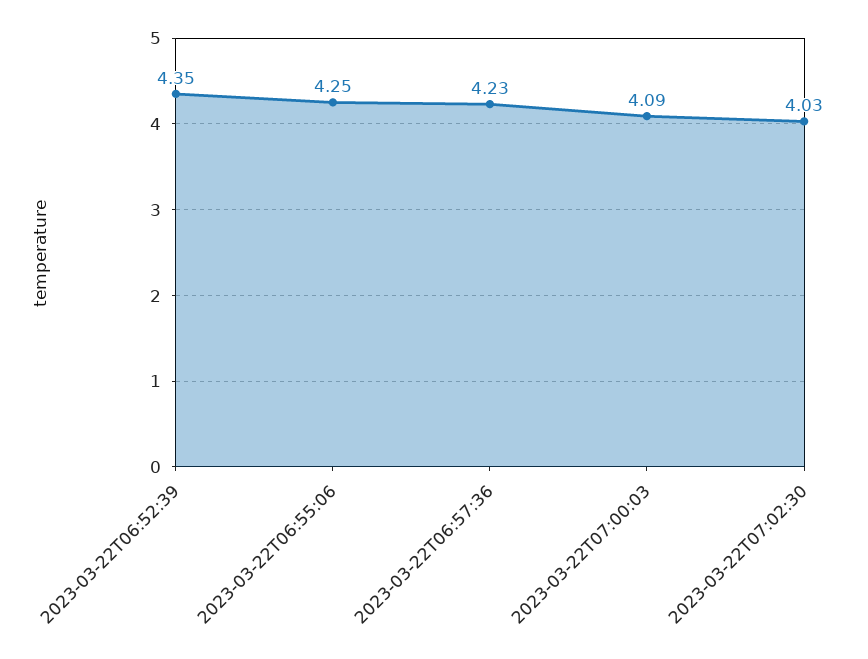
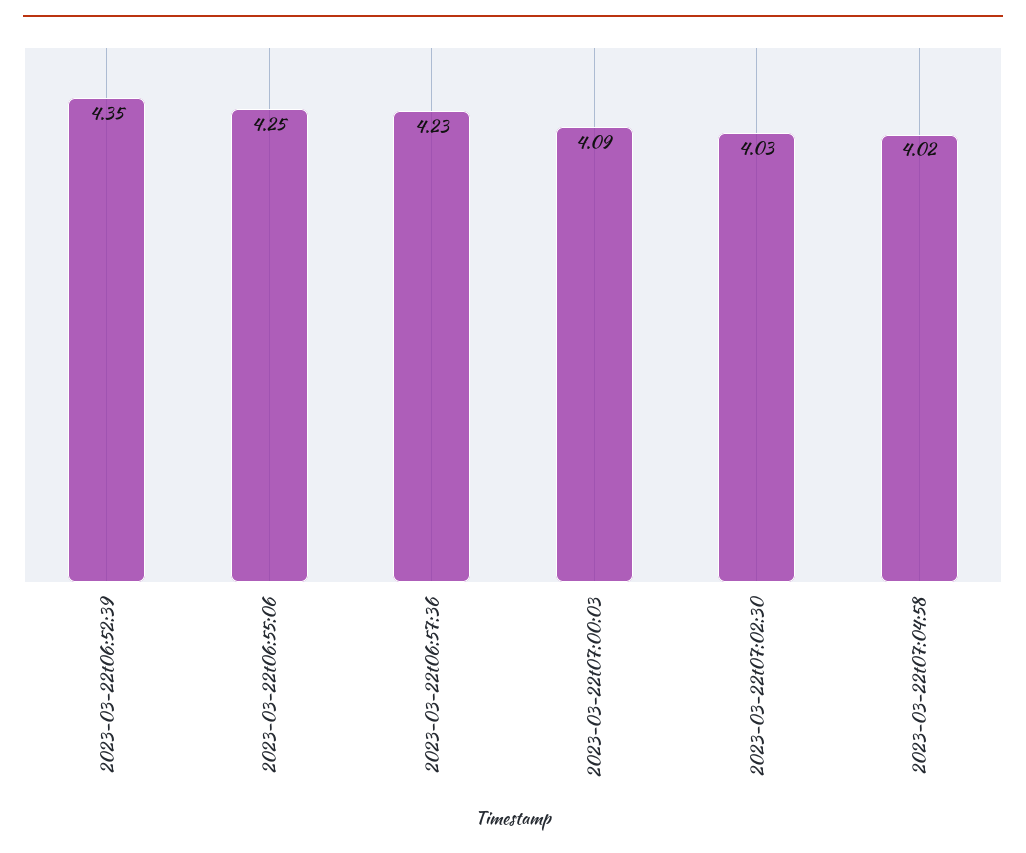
2023-03-22t07:04:58: none -> 4.02

